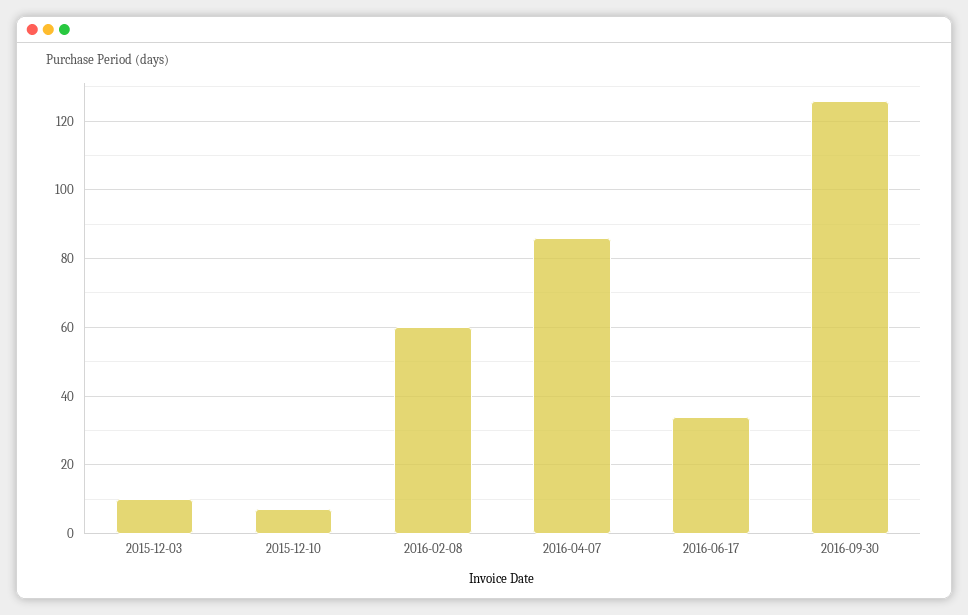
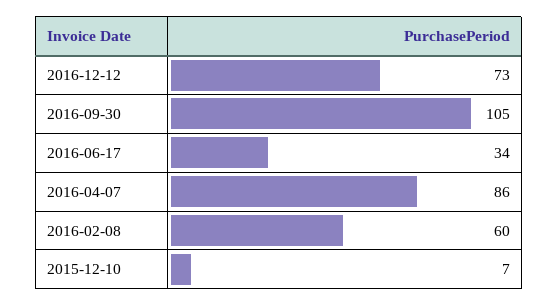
2015-12-03: 10 -> none
2016-09-30: 125 -> 105
2016-12-12: none -> 73

